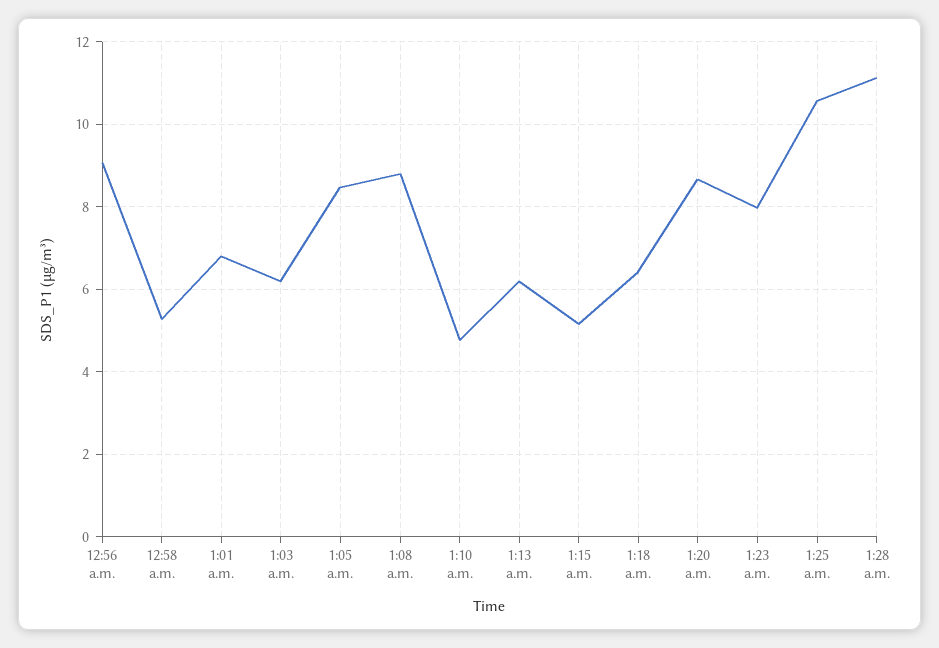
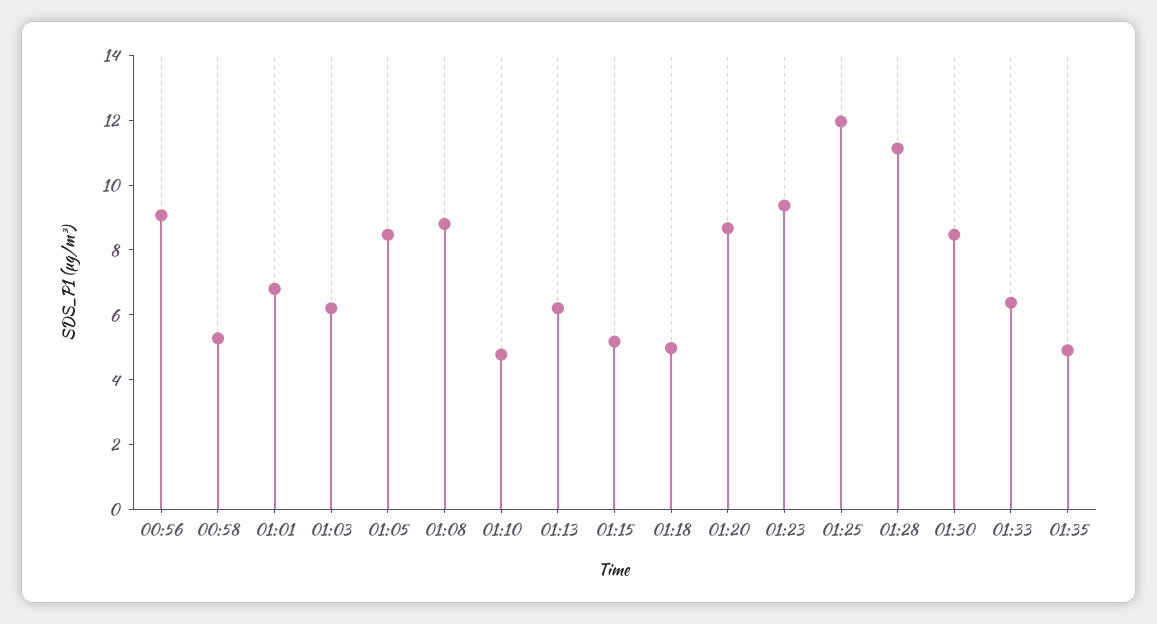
1:18 a.m.: 6.4 -> 5
1:23 a.m.: 8 -> 9.5
1:25 a.m.: 10.6 -> 12
01:30: none -> 8.5
01:33: none -> 6.5
01:35: none -> 5

